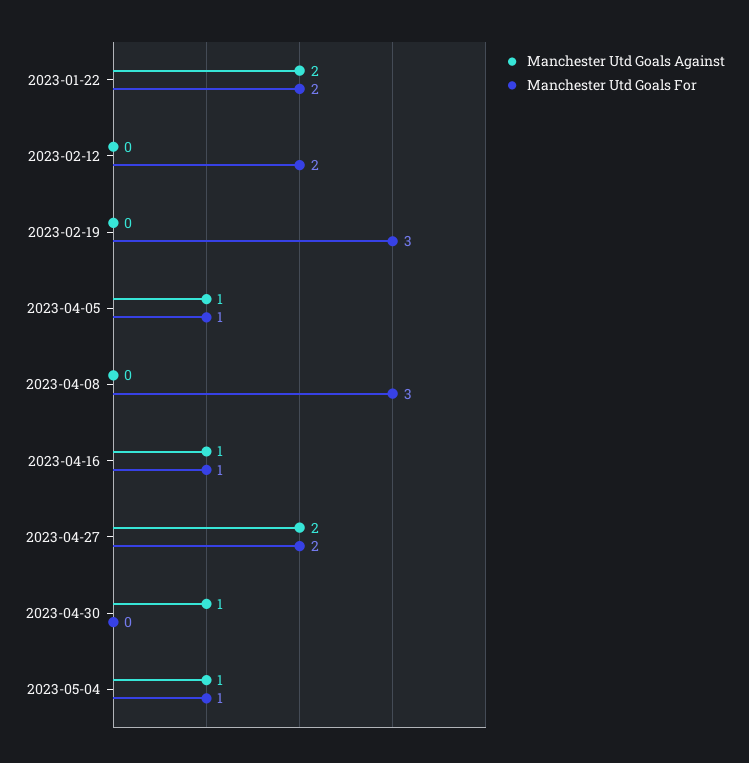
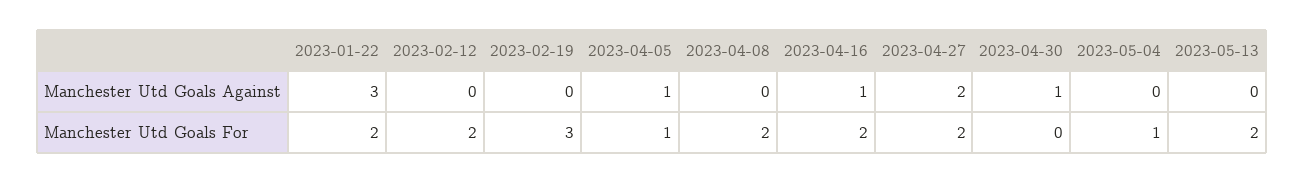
Manchester Utd Goals Against, 2023-01-22: 2 -> 3
Manchester Utd Goals For, 2023-04-08: 3 -> 2
Manchester Utd Goals For, 2023-04-16: 1 -> 2
Manchester Utd Goals Against, 2023-05-04: 1 -> 0
Manchester Utd Goals Against, 2023-05-13: none -> 0
Manchester Utd Goals For, 2023-05-13: none -> 2

